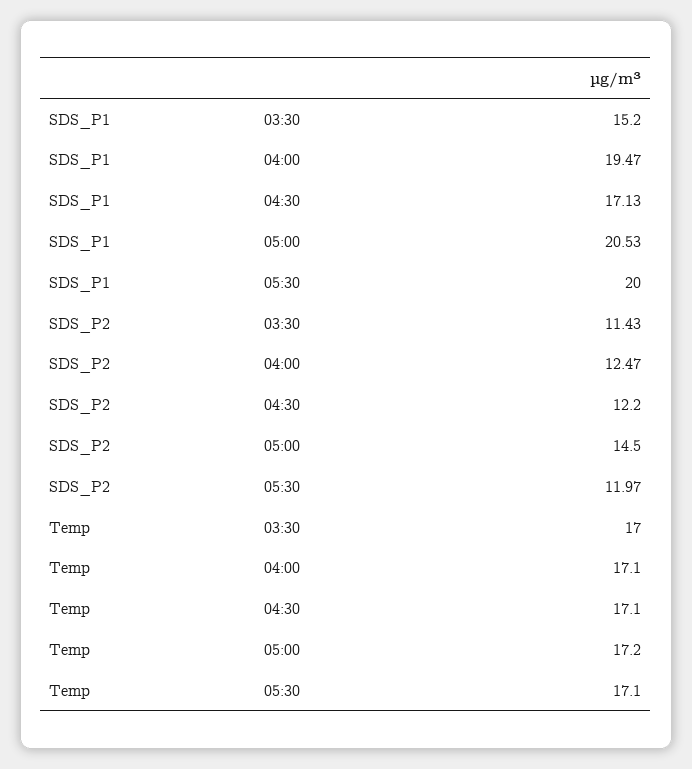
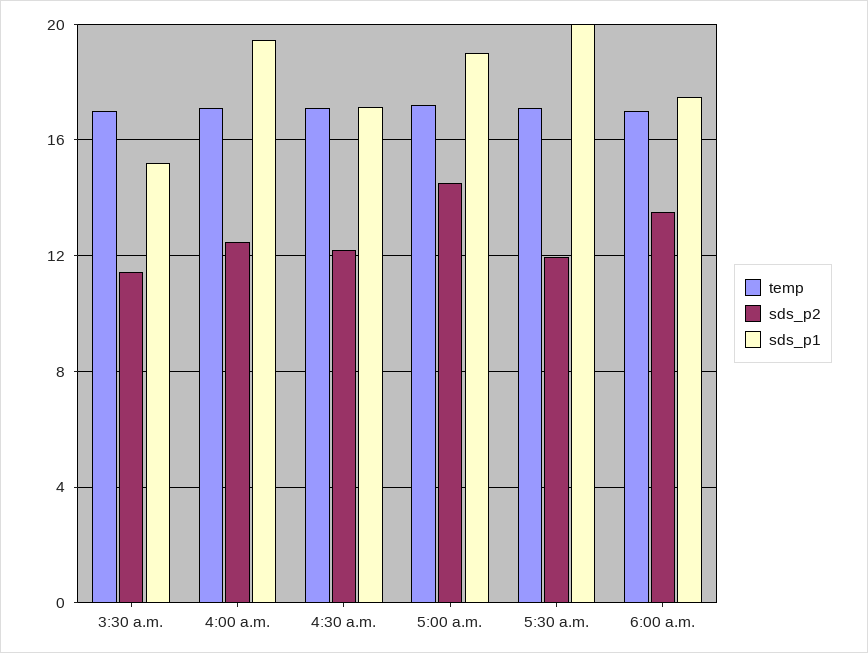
SDS_P1, 05:00: 20.53 -> 19
Temp, 6:00 a.m.: none -> 17
SDS_P2, 6:00 a.m.: none -> 13.5
SDS_P1, 6:00 a.m.: none -> 17.5

